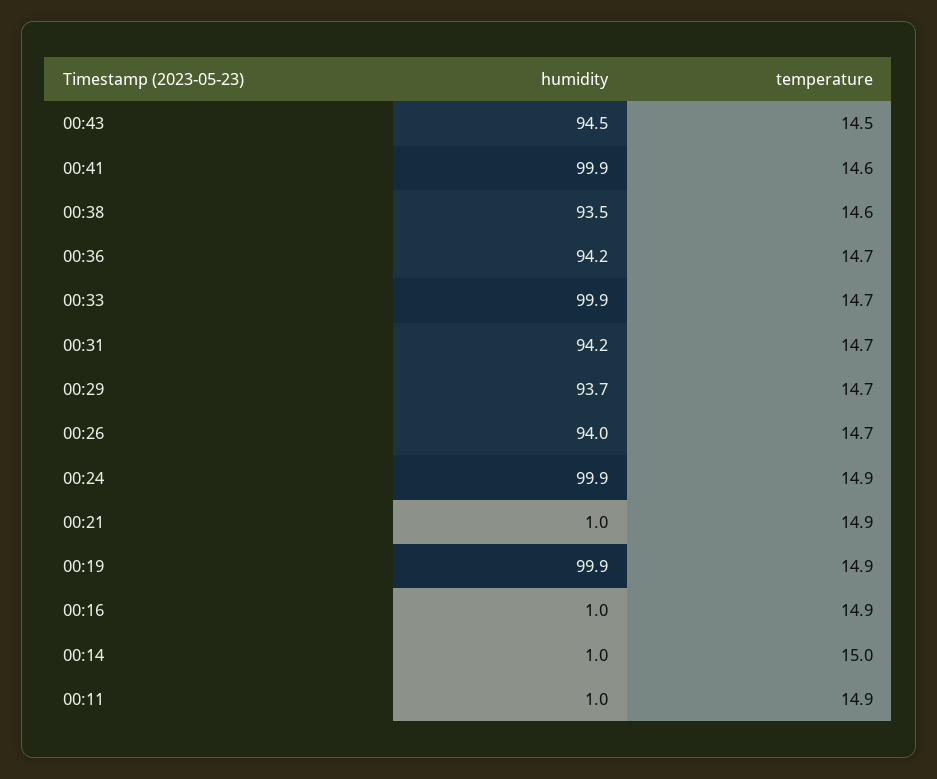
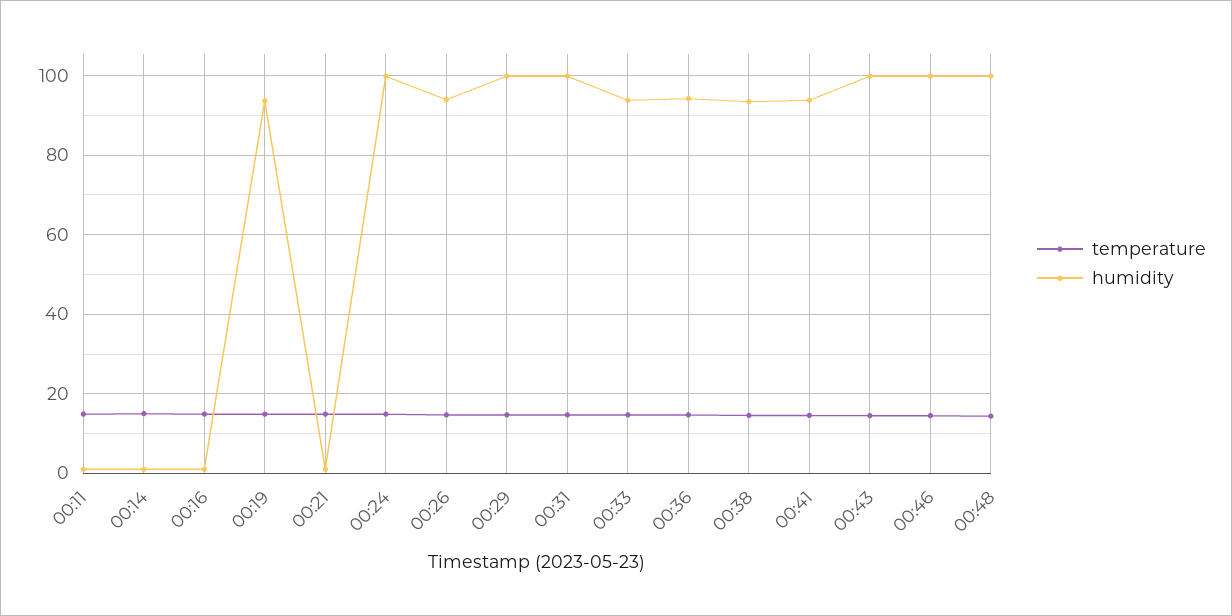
humidity, 00:43: 94.5 -> 100
humidity, 00:41: 99.9 -> 94
humidity, 00:33: 99.9 -> 94
humidity, 00:31: 94.2 -> 100
humidity, 00:29: 93.7 -> 100
humidity, 00:19: 99.9 -> 94
temperature, 00:46: none -> 14
humidity, 00:46: none -> 100
temperature, 00:48: none -> 14
humidity, 00:48: none -> 100

